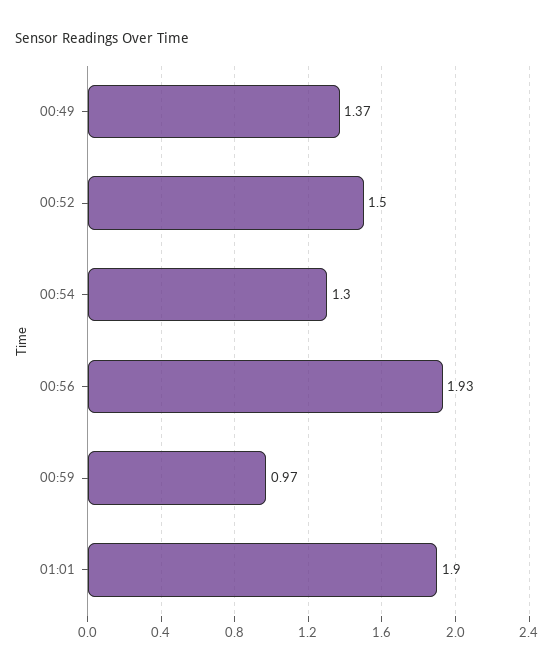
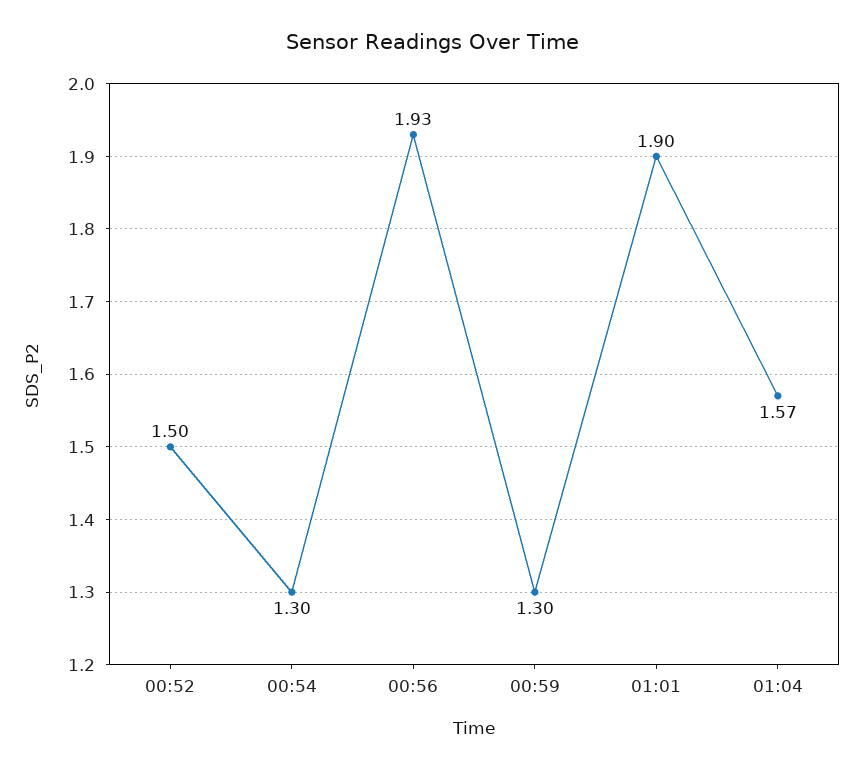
00:49: 1.37 -> none
00:59: 0.97 -> 1.3
01:04: none -> 1.57

